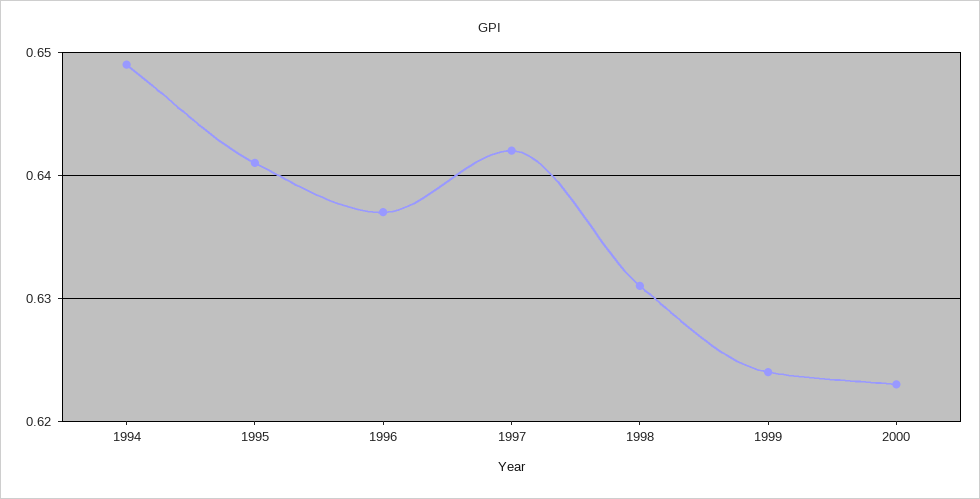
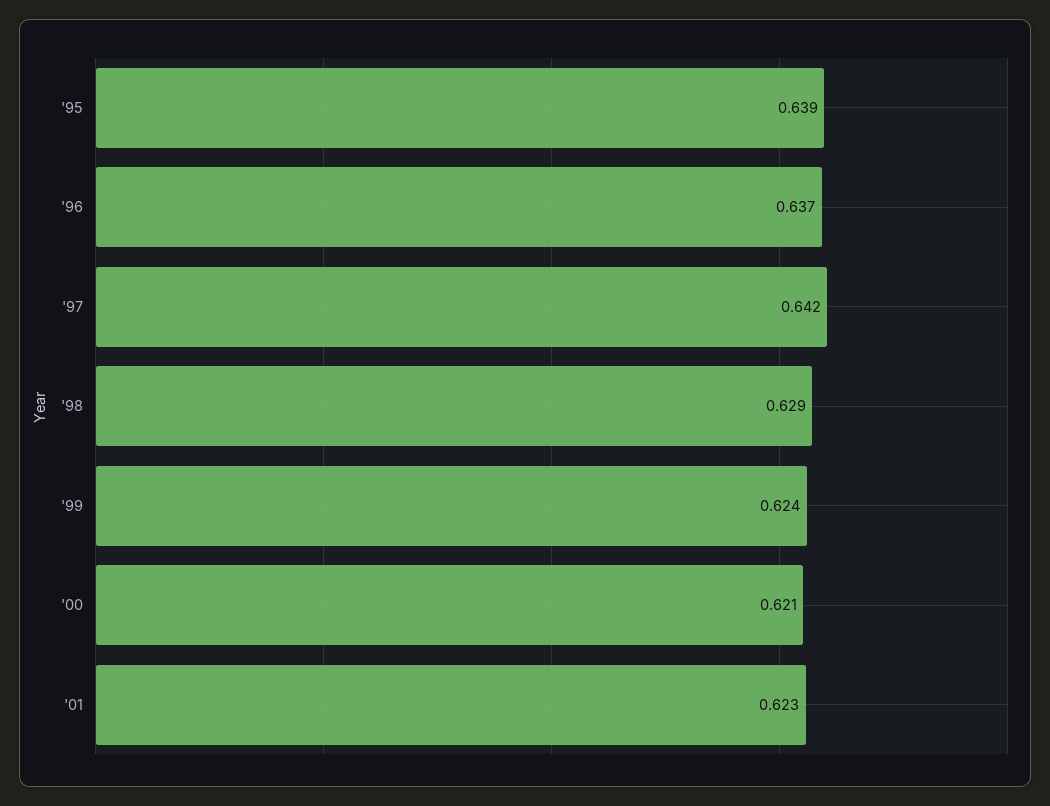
1994: 0.649 -> none
1995: 0.641 -> 0.639
1998: 0.631 -> 0.629
2000: 0.623 -> 0.621
'01: none -> 0.623

